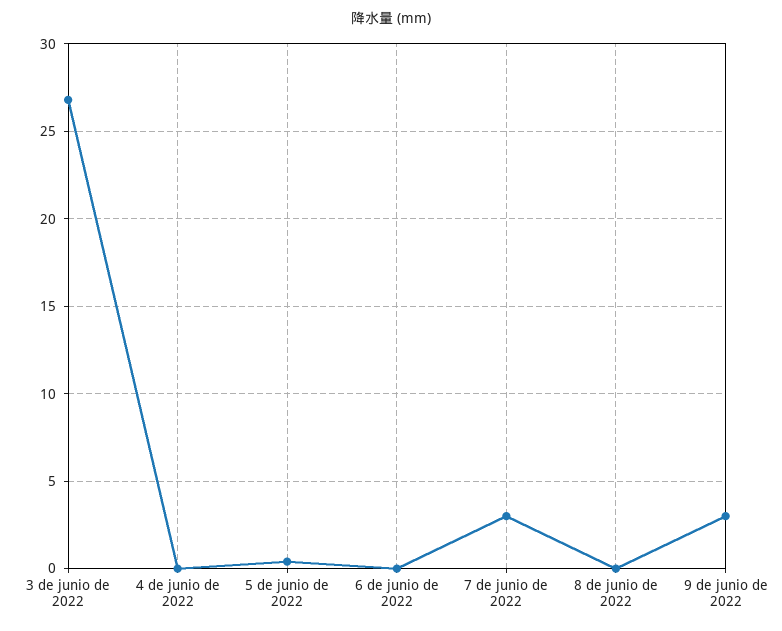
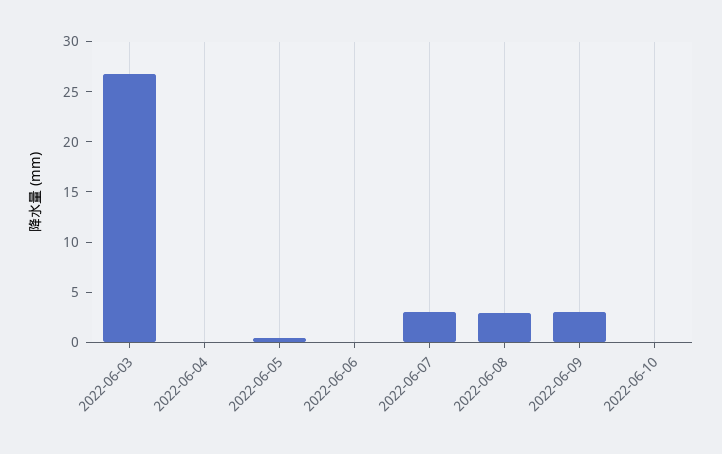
8 de junio de 2022: 0 -> 3
2022-06-10: none -> 0

